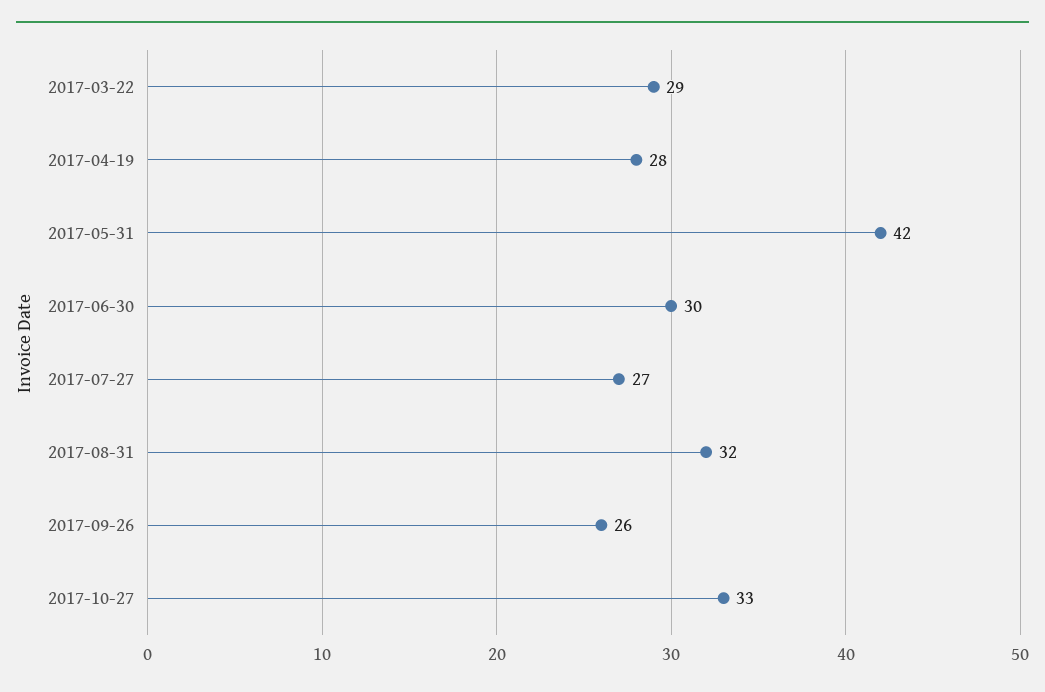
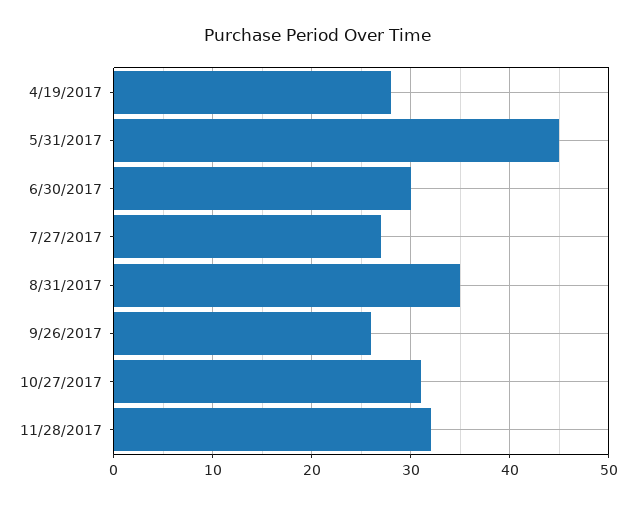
2017-03-22: 29 -> none
2017-05-31: 42 -> 45
2017-08-31: 32 -> 35
2017-10-27: 33 -> 31
11/28/2017: none -> 32

